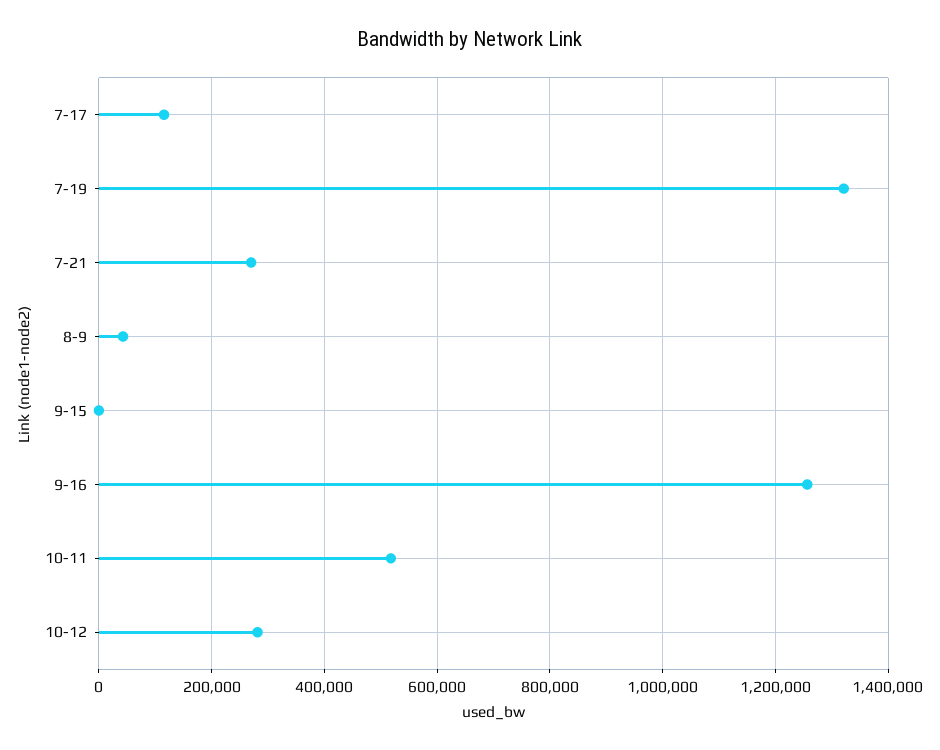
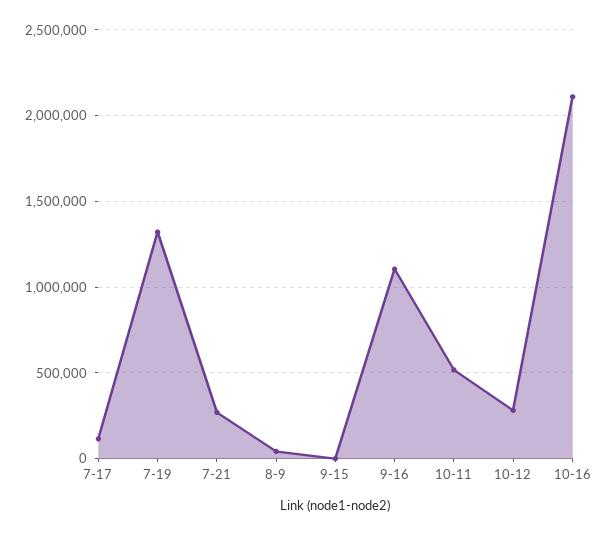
9-16: 1260000 -> 1100000
10-16: none -> 2100000

